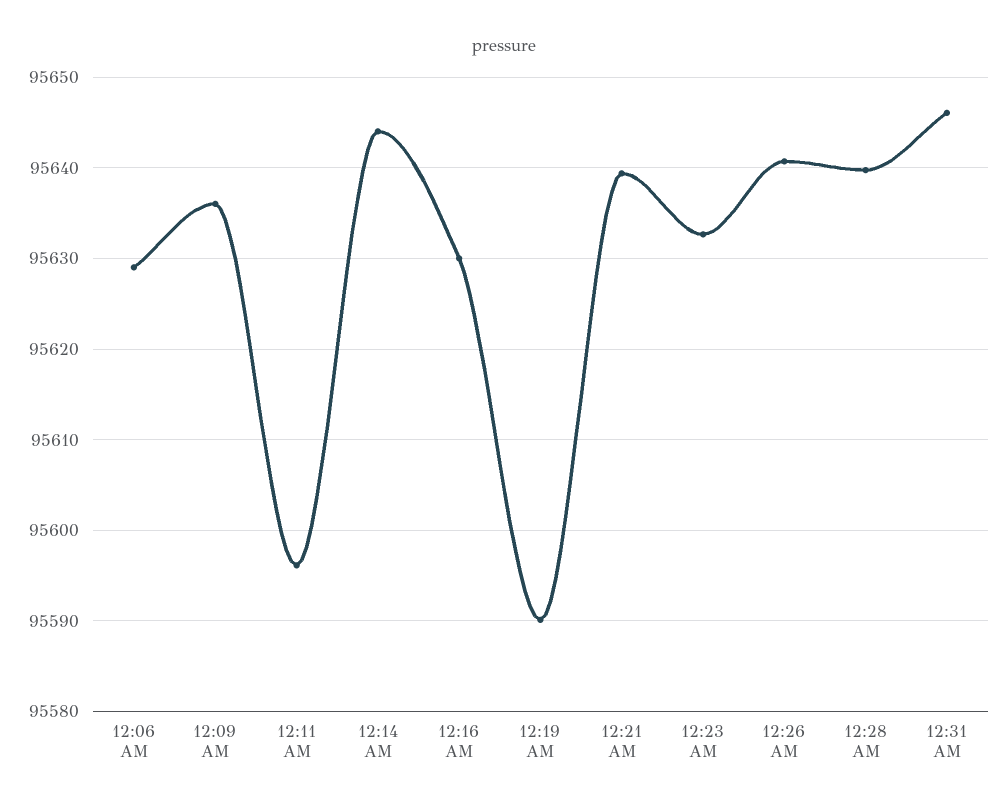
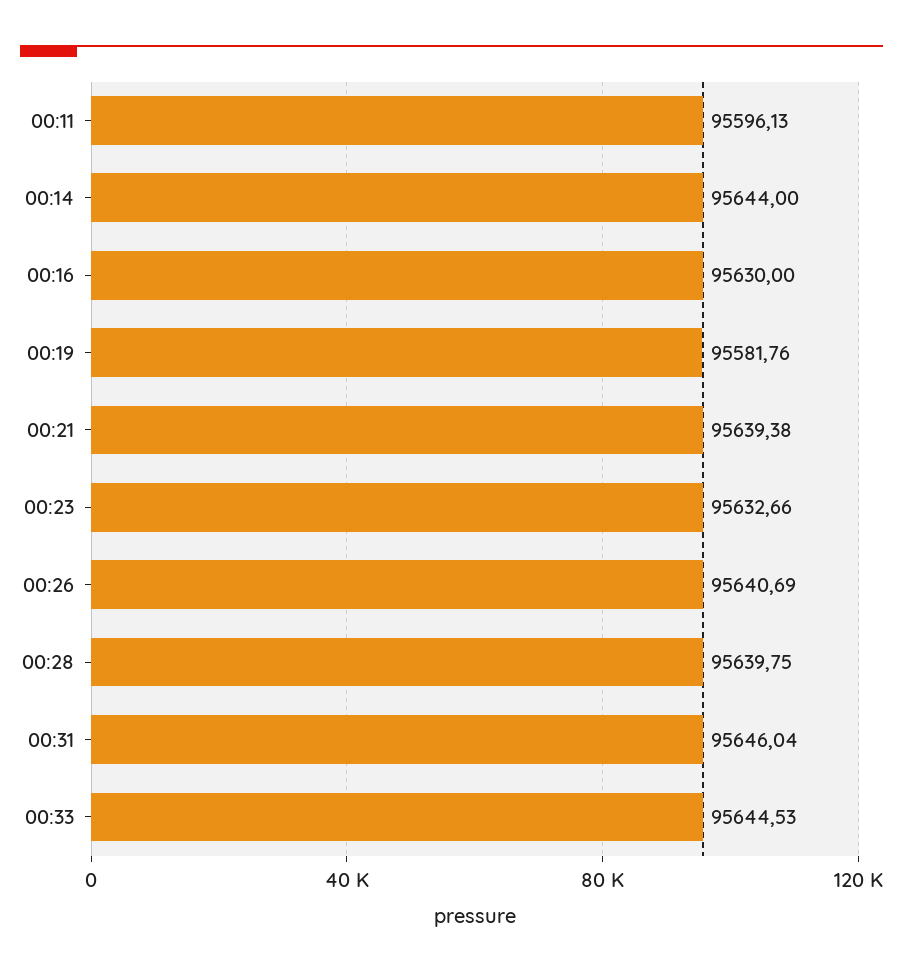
12:06 AM: 95629 -> none
12:09 AM: 95636 -> none
12:19 AM: 95590 -> 95581.76
00:33: none -> 95644.53

